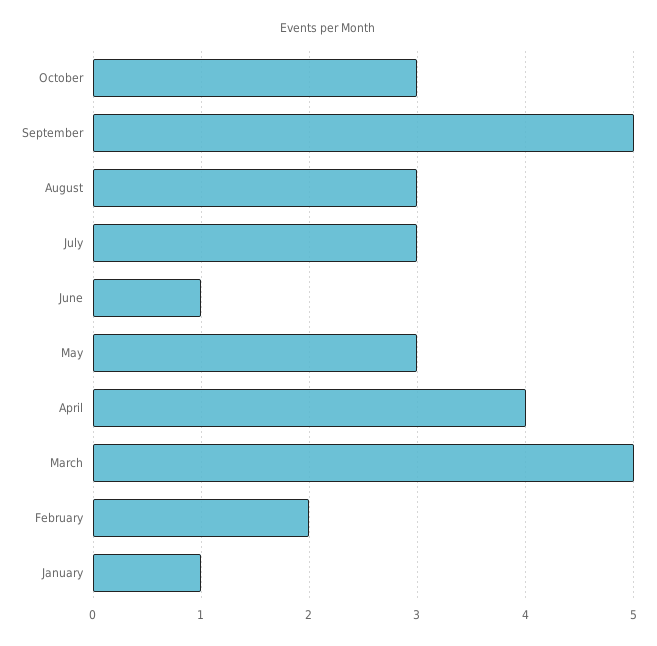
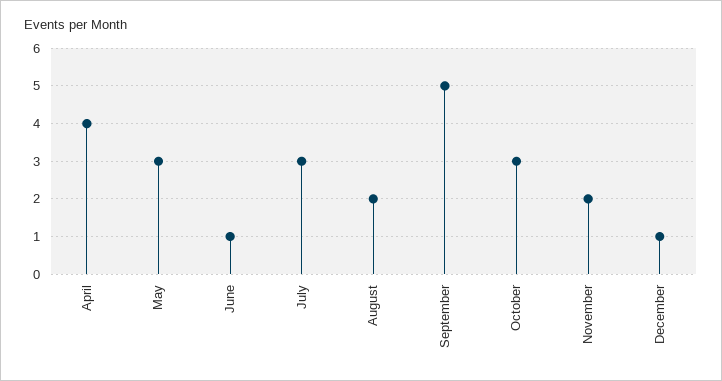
August: 3 -> 2
March: 5 -> none
February: 2 -> none
January: 1 -> none
November: none -> 2
December: none -> 1

